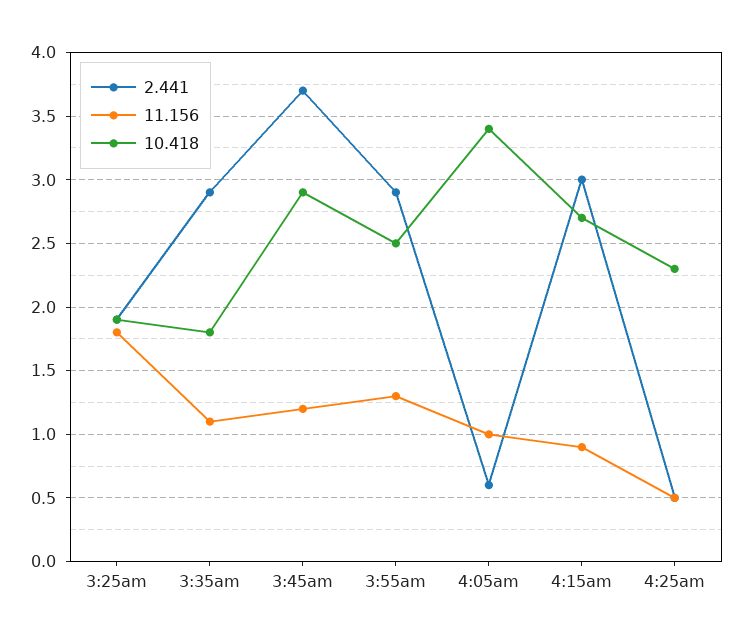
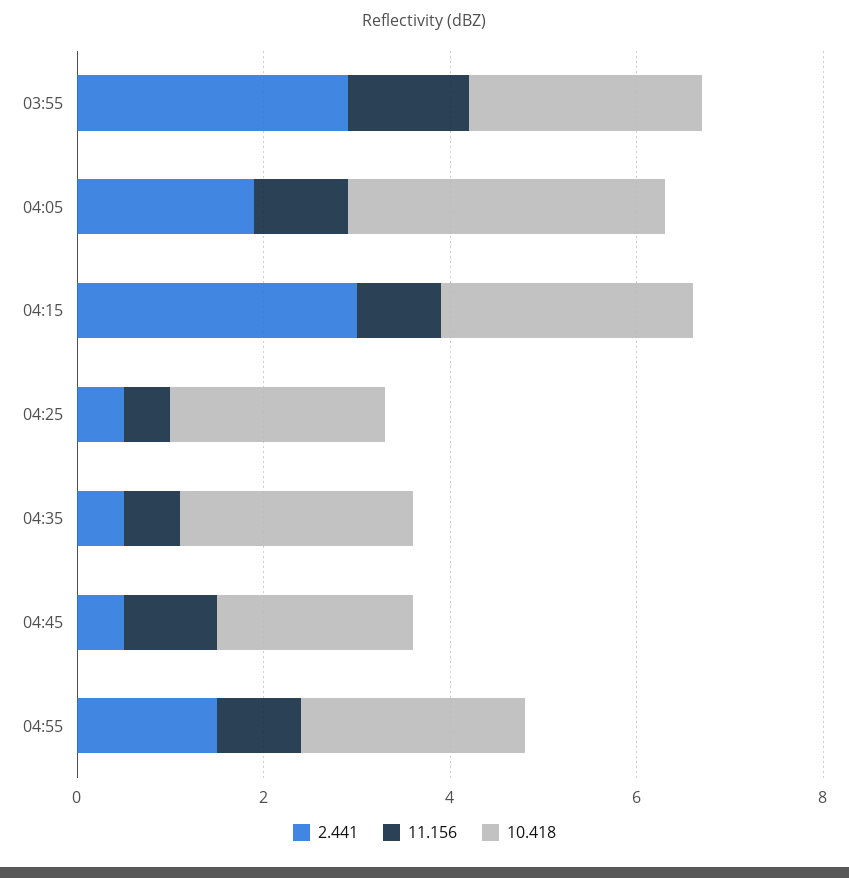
2.441, 3:25am: 1.9 -> none
11.156, 3:25am: 1.8 -> none
10.418, 3:25am: 1.9 -> none
2.441, 3:35am: 2.9 -> none
11.156, 3:35am: 1.1 -> none
10.418, 3:35am: 1.8 -> none
2.441, 3:45am: 3.7 -> none
11.156, 3:45am: 1.2 -> none
10.418, 3:45am: 2.9 -> none
2.441, 4:05am: 0.6 -> 2
2.441, 04:35: none -> 0.5
11.156, 04:35: none -> 0.5
10.418, 04:35: none -> 2.5
2.441, 04:45: none -> 0.5
11.156, 04:45: none -> 1
10.418, 04:45: none -> 2
2.441, 04:55: none -> 1.5
11.156, 04:55: none -> 1
10.418, 04:55: none -> 2.5

